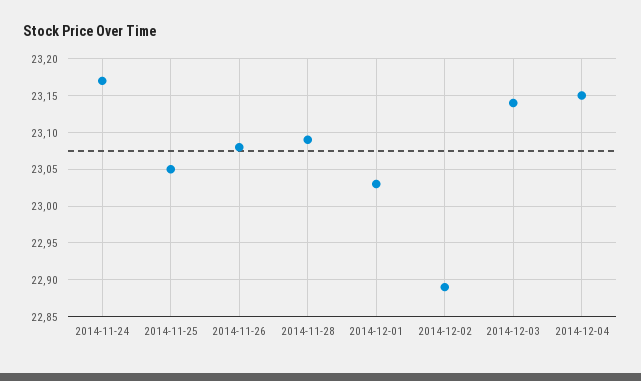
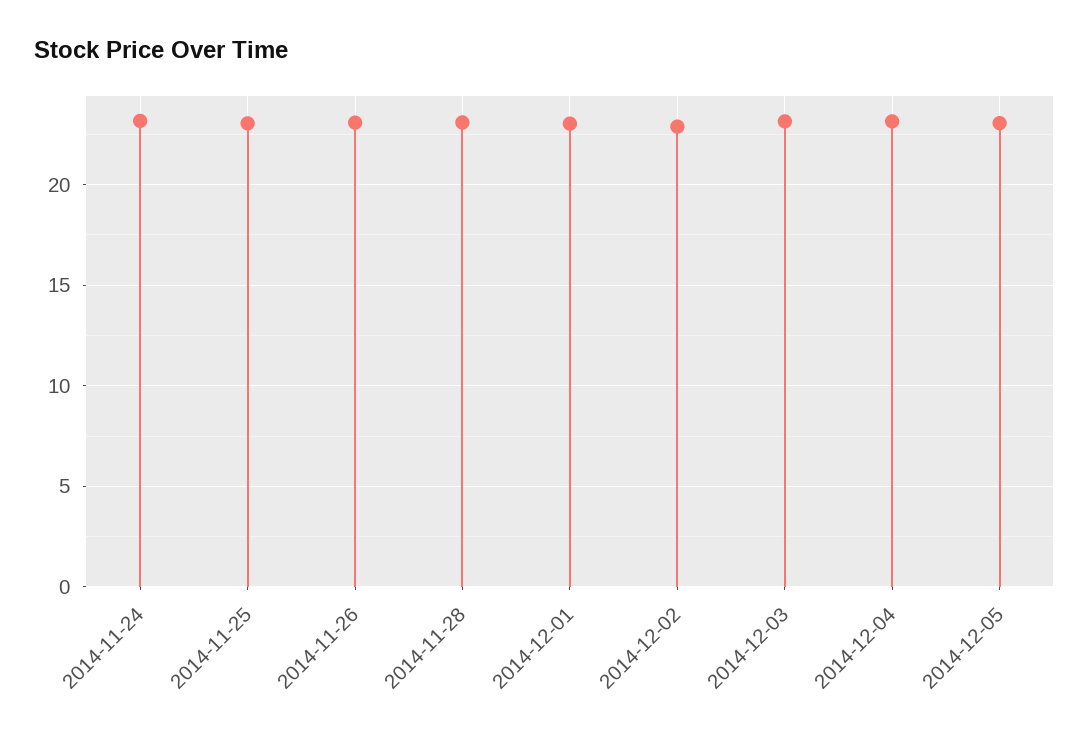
2014-12-05: none -> 23

